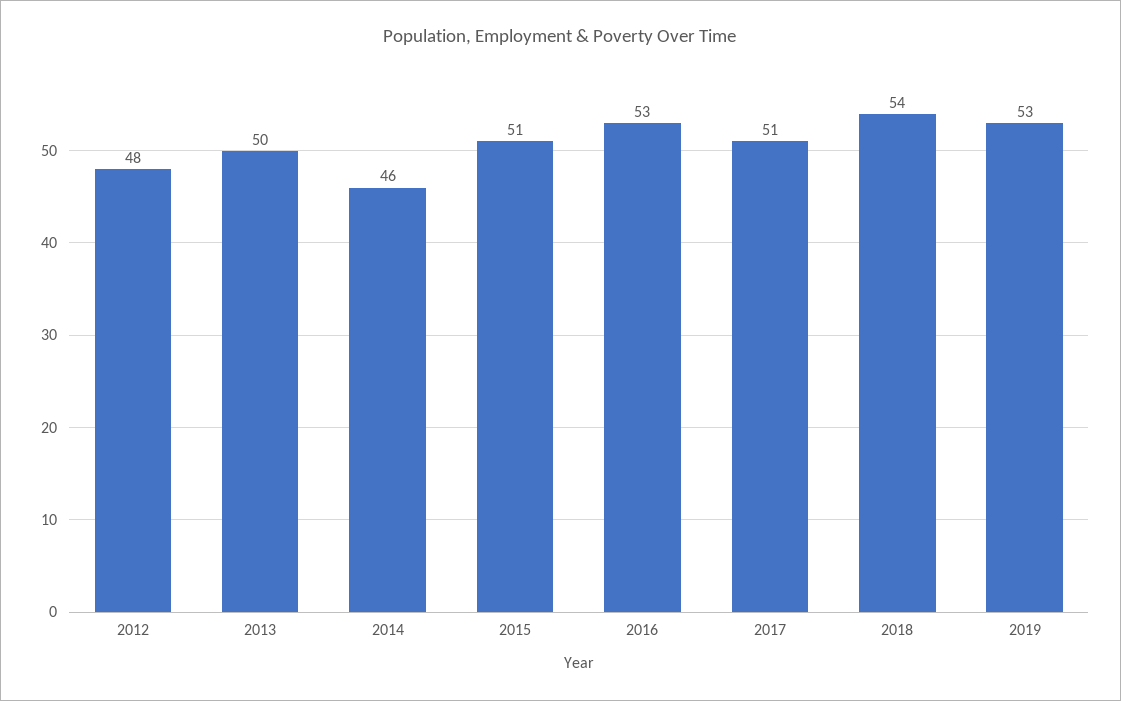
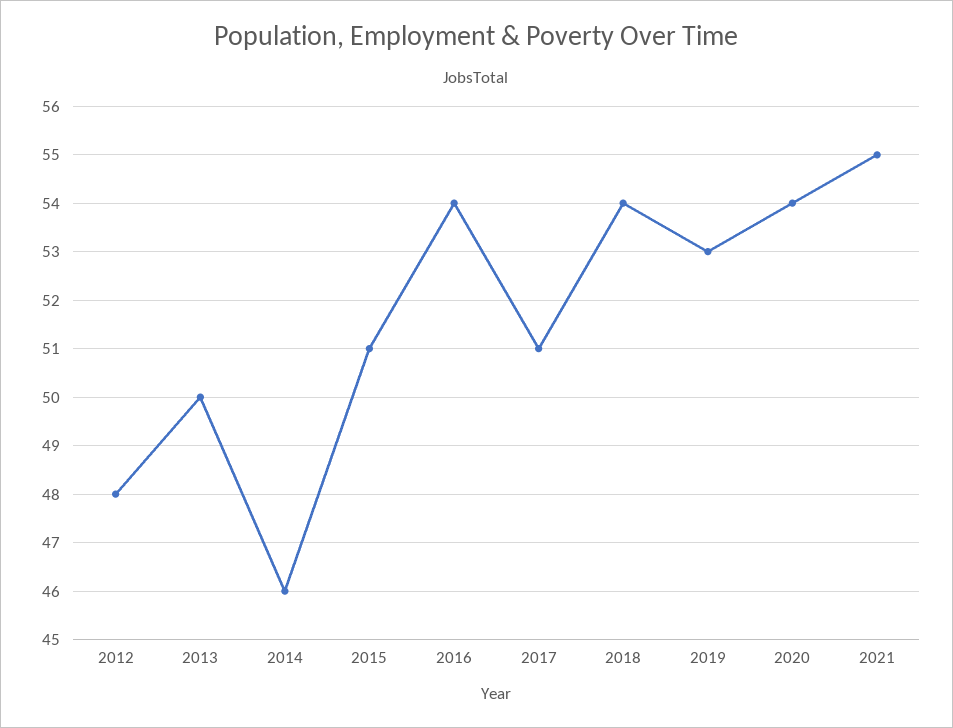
2016: 53 -> 54
2020: none -> 54
2021: none -> 55

